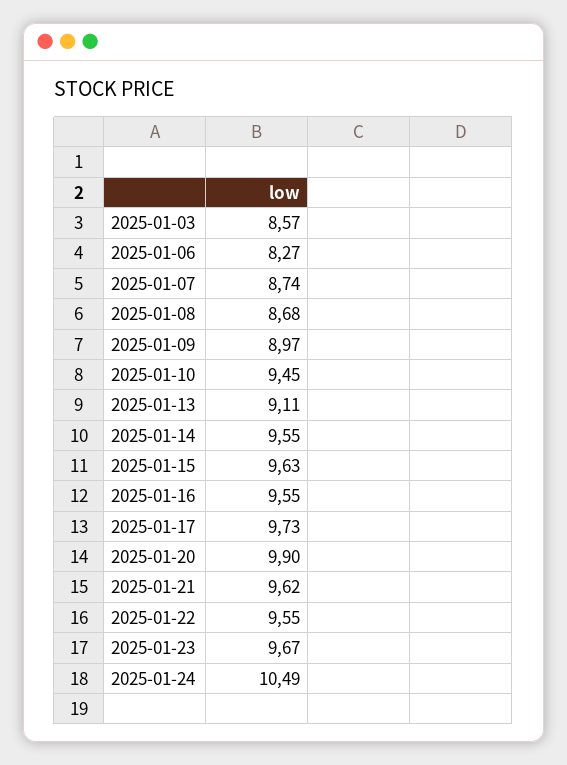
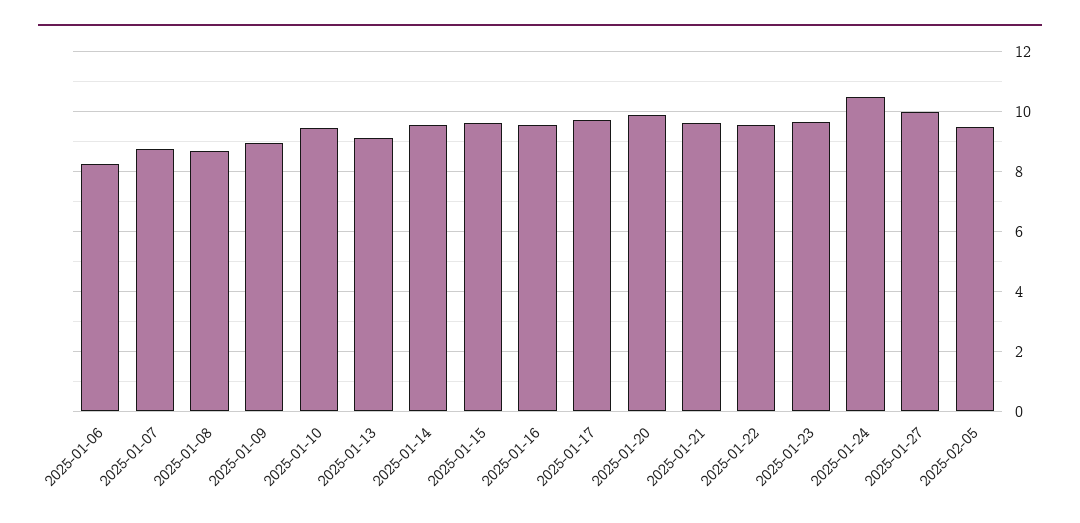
2025-01-03: 8.57 -> none
2025-01-27: none -> 10
2025-02-05: none -> 9.5

